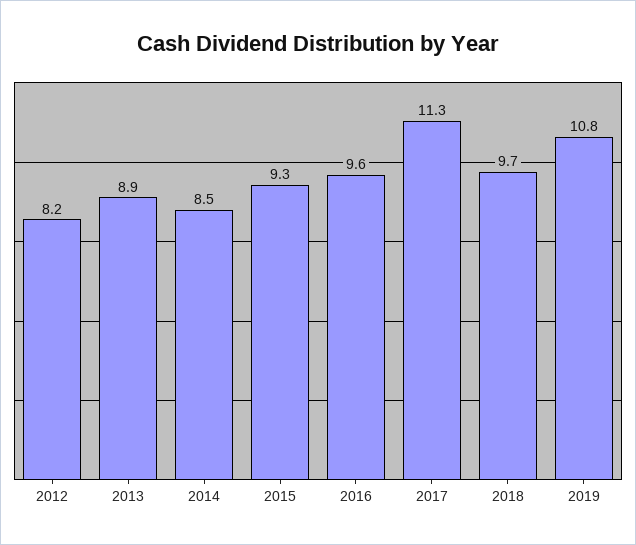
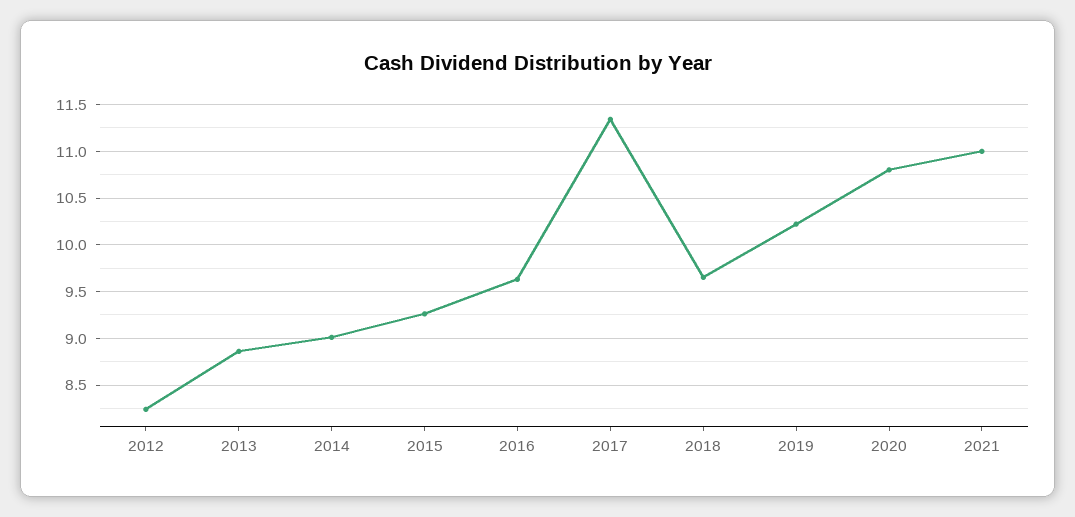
2014: 8.5 -> 9
2019: 10.8 -> 10.2
2020: none -> 10.8
2021: none -> 11

